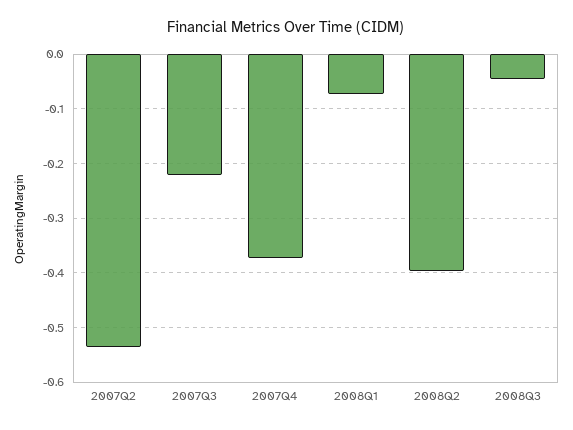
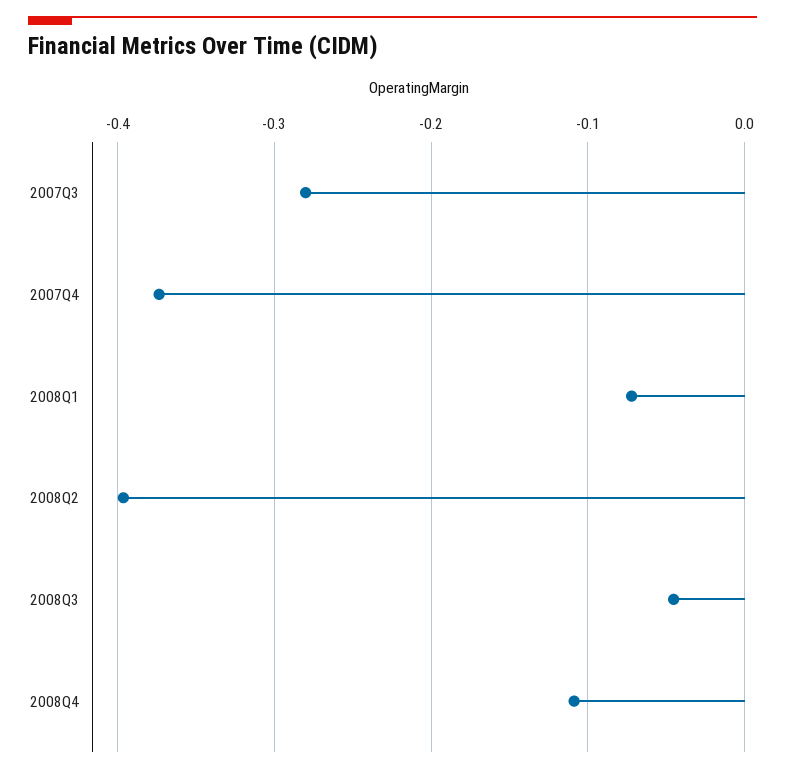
2007Q2: -0.54 -> none
2007Q3: -0.22 -> -0.28
2008Q4: none -> -0.11

